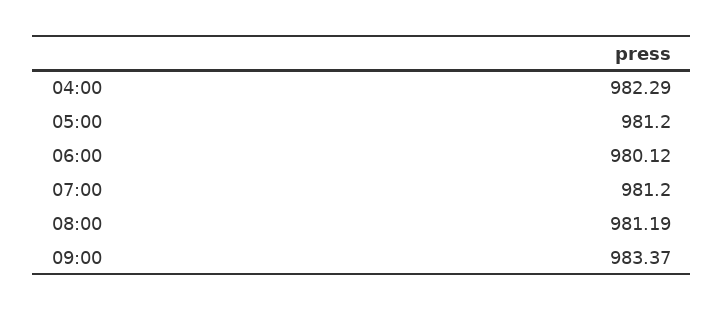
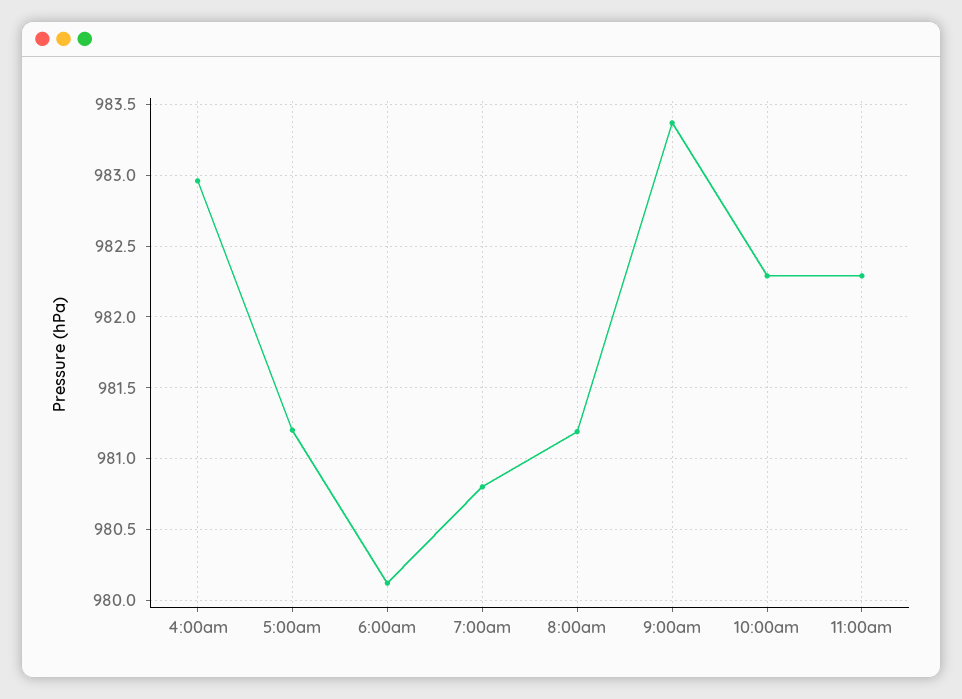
04:00: 982.29 -> 982.95
07:00: 981.2 -> 980.8
10:00am: none -> 982.3
11:00am: none -> 982.3

